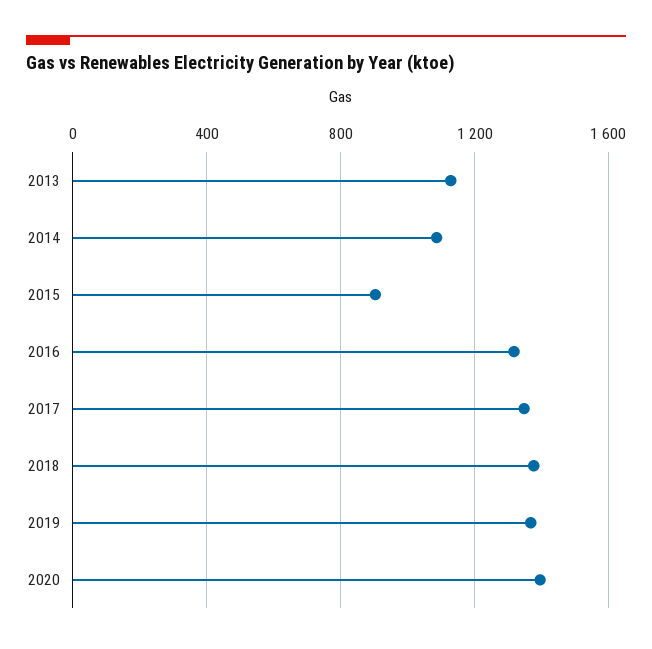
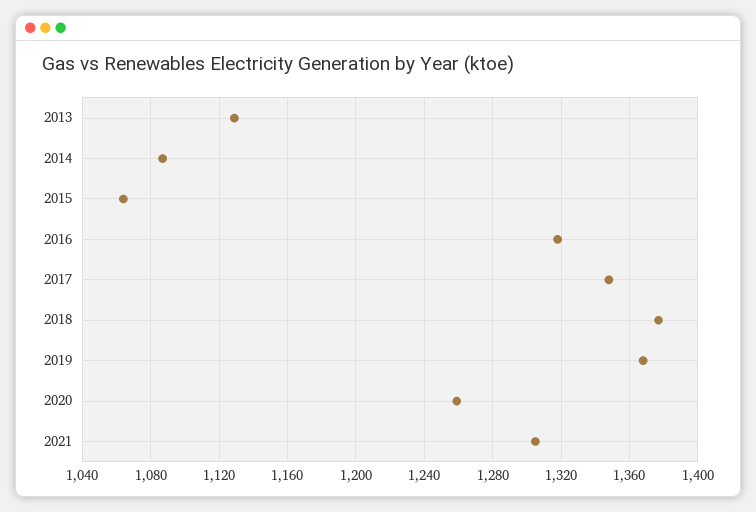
2015: 900 -> 1065
2020: 1400 -> 1260
2021: none -> 1305

